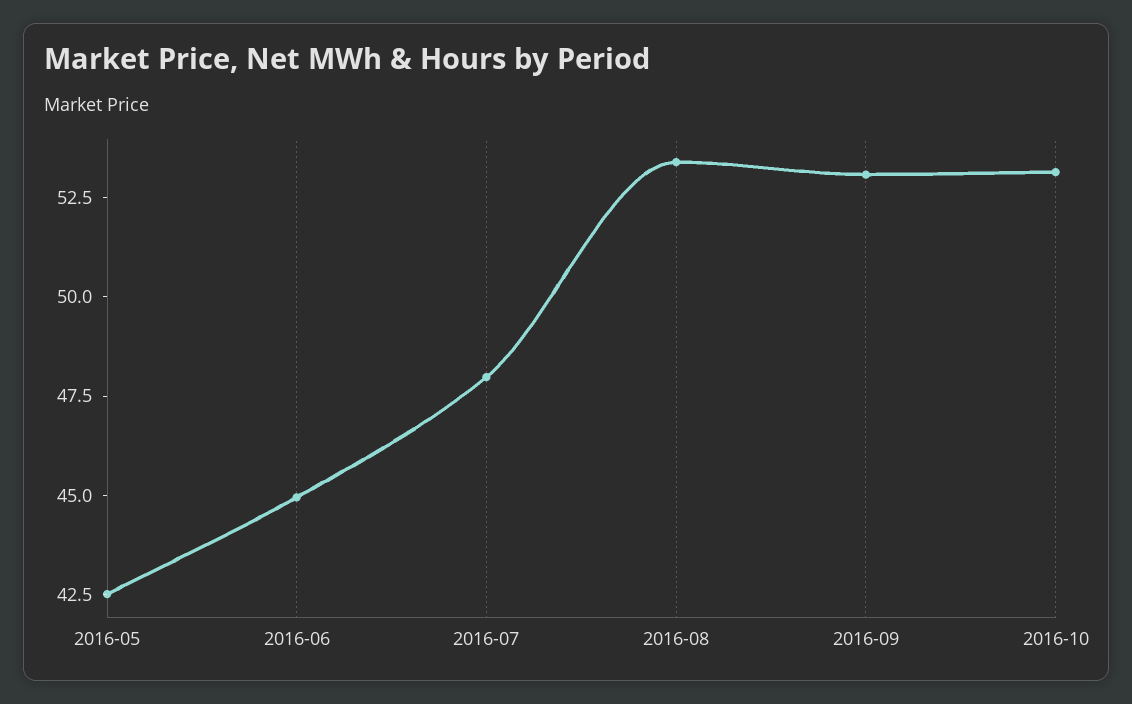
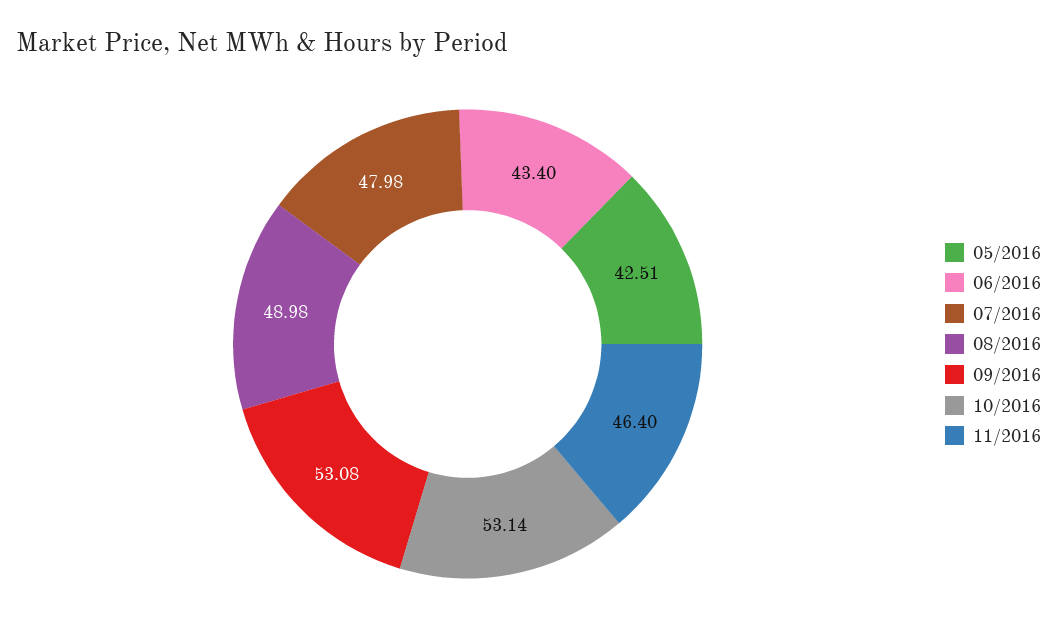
2016-06: 45 -> 43.4
2016-08: 53.5 -> 48.98
11/2016: none -> 46.4

